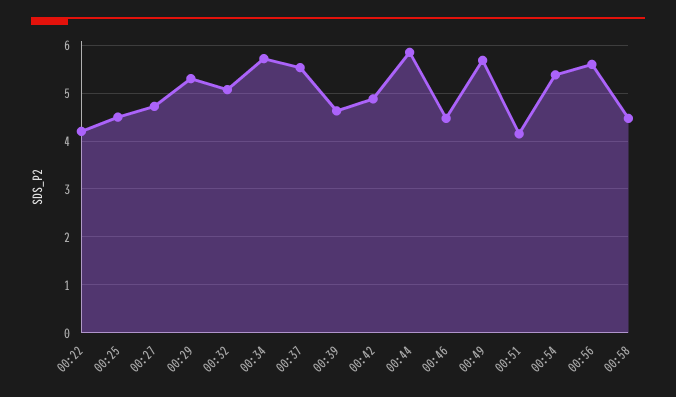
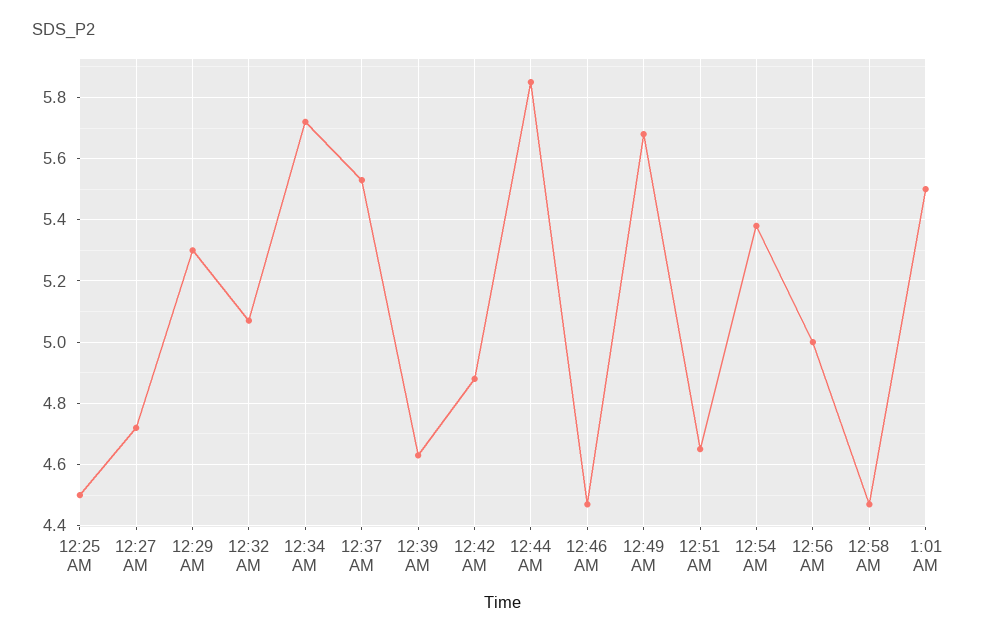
00:22: 4.2 -> none
00:51: 4.2 -> 4.65
00:56: 5.6 -> 5
1:01 AM: none -> 5.5

